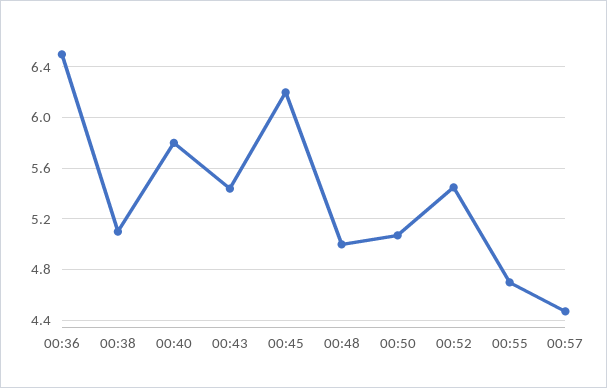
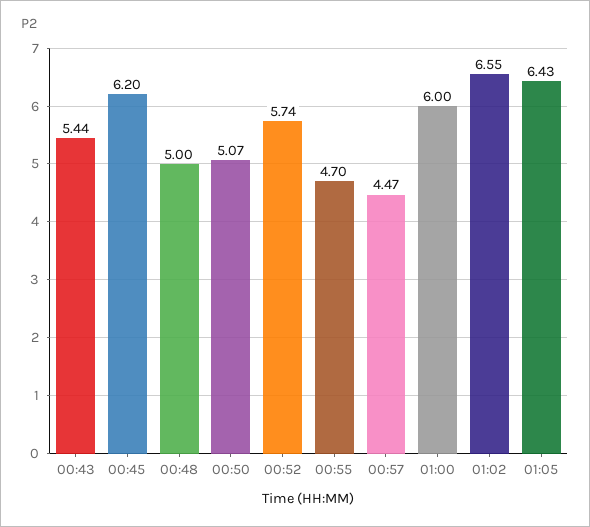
00:36: 6.5 -> none
00:38: 5.1 -> none
00:40: 5.8 -> none
00:52: 5.45 -> 5.74
01:00: none -> 6
01:02: none -> 6.55
01:05: none -> 6.43

